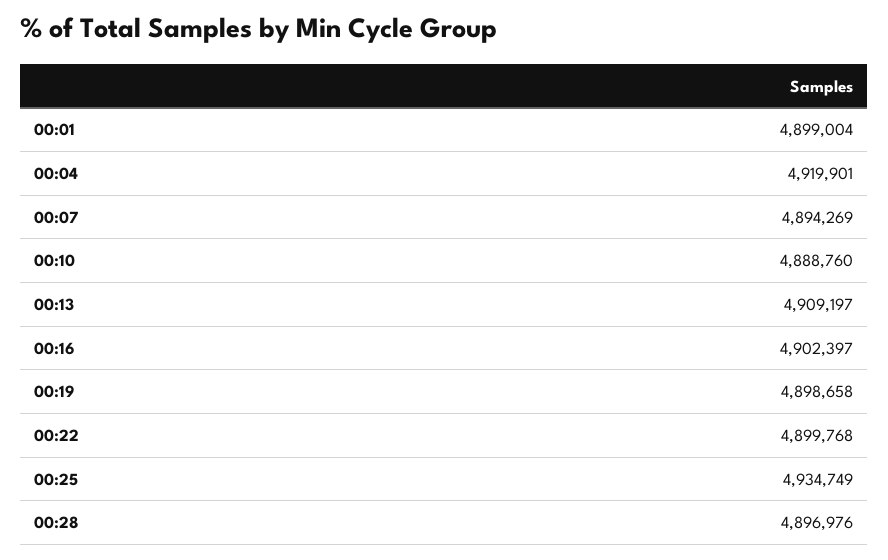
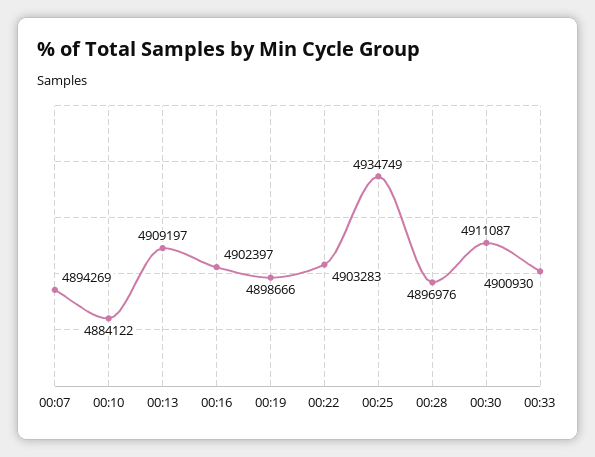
00:01: 4899004 -> none
00:04: 4919901 -> none
00:10: 4888760 -> 4884122
00:19: 4898658 -> 4898666
00:22: 4899768 -> 4903283
00:30: none -> 4911087
00:33: none -> 4900930

